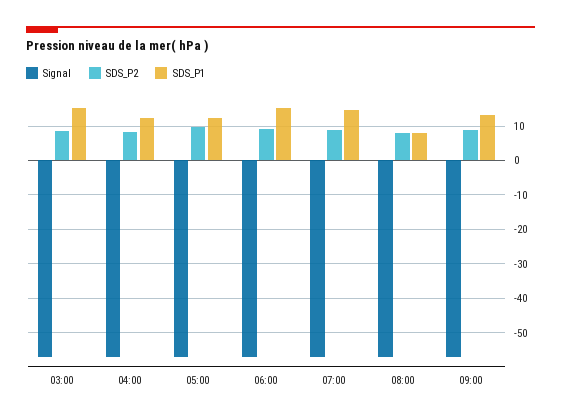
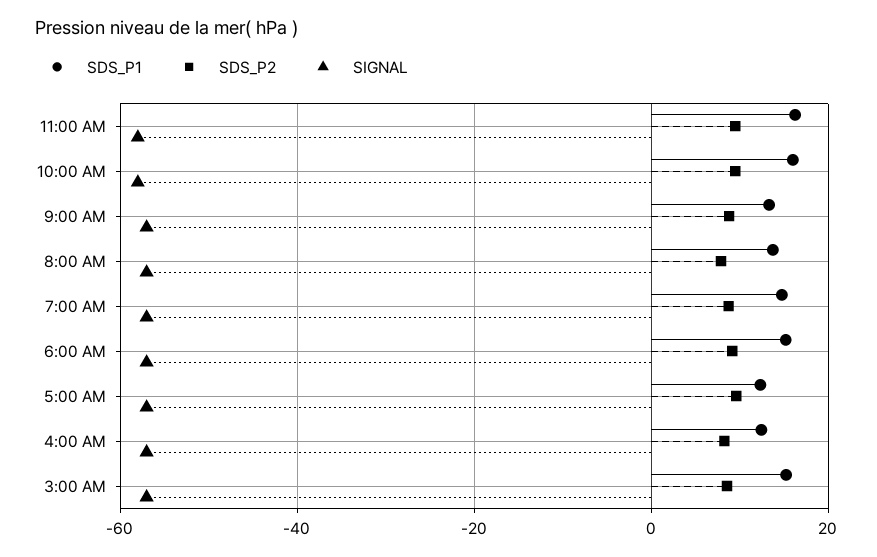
SDS_P1, 08:00: 8 -> 14
SDS_P1, 11:00 AM: none -> 16
SDS_P2, 11:00 AM: none -> 10
Signal, 11:00 AM: none -> -58
SDS_P1, 10:00 AM: none -> 16
SDS_P2, 10:00 AM: none -> 10
Signal, 10:00 AM: none -> -58

